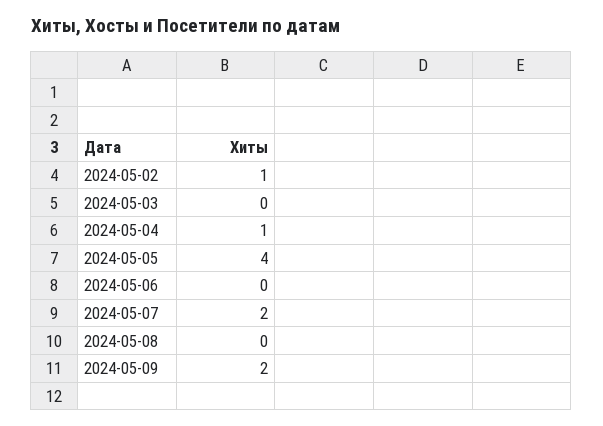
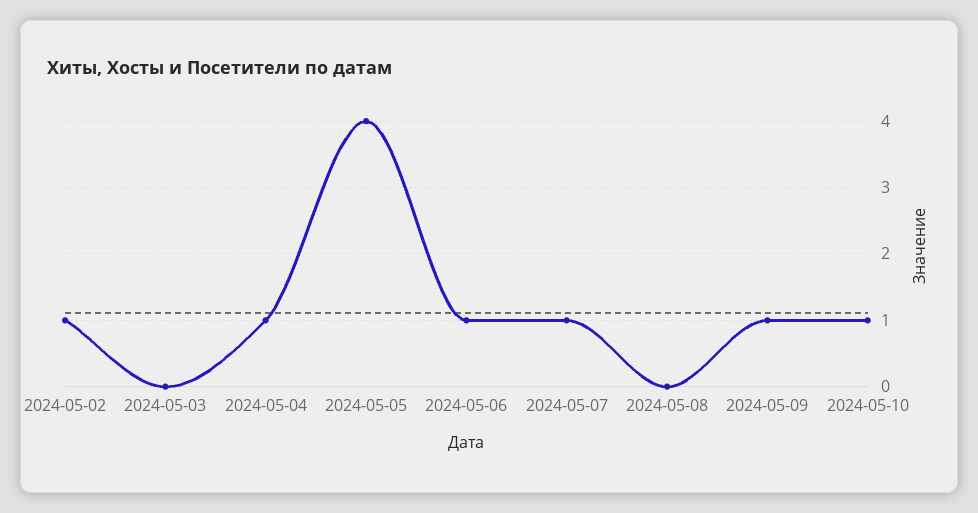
2024-05-06: 0 -> 1
2024-05-07: 2 -> 1
2024-05-09: 2 -> 1
2024-05-10: none -> 1

